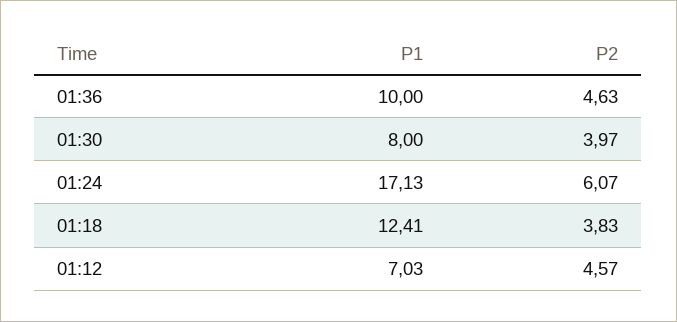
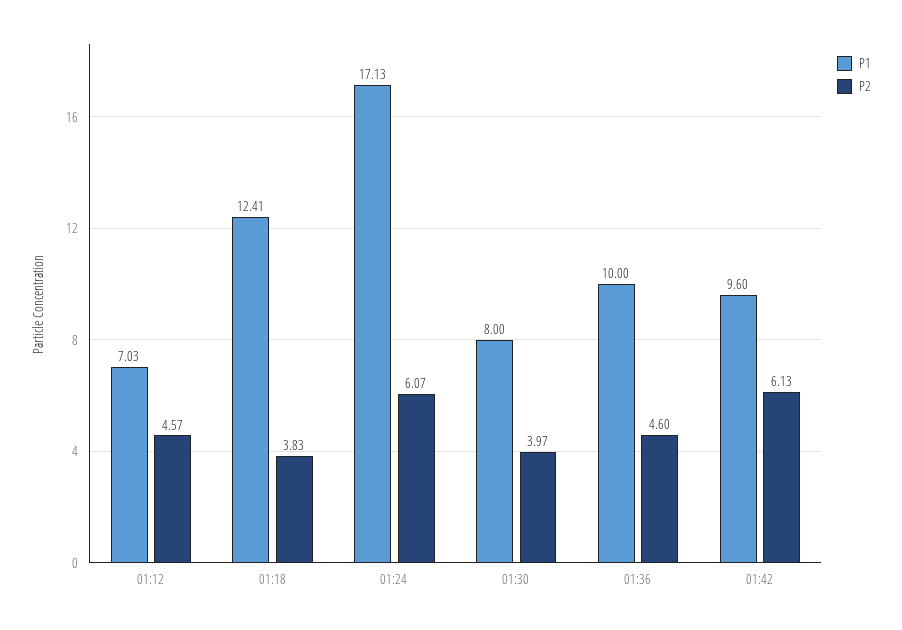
P2, 01:36: 4.63 -> 4.6
P1, 01:42: none -> 9.6
P2, 01:42: none -> 6.13

